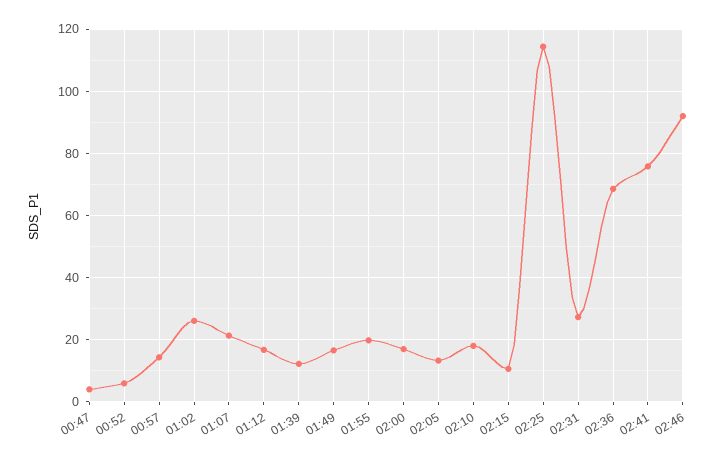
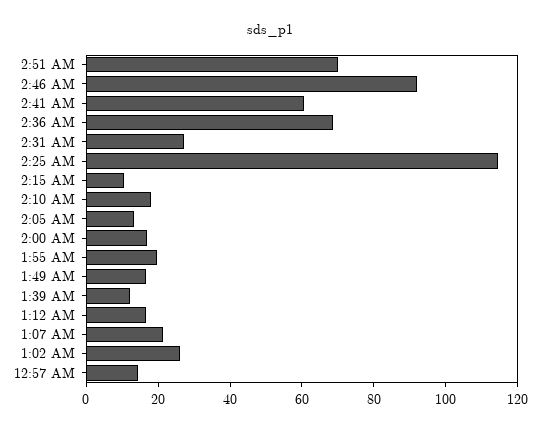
00:47: 4 -> none
00:52: 6 -> none
02:41: 76 -> 60
2:51 AM: none -> 70

